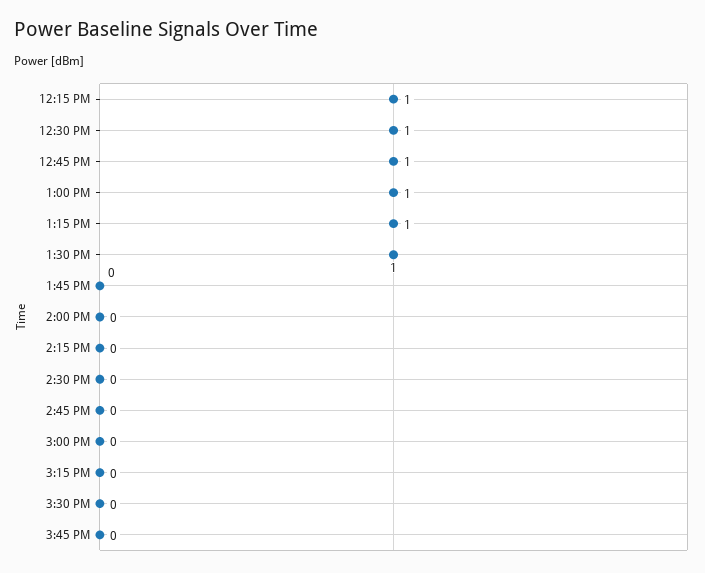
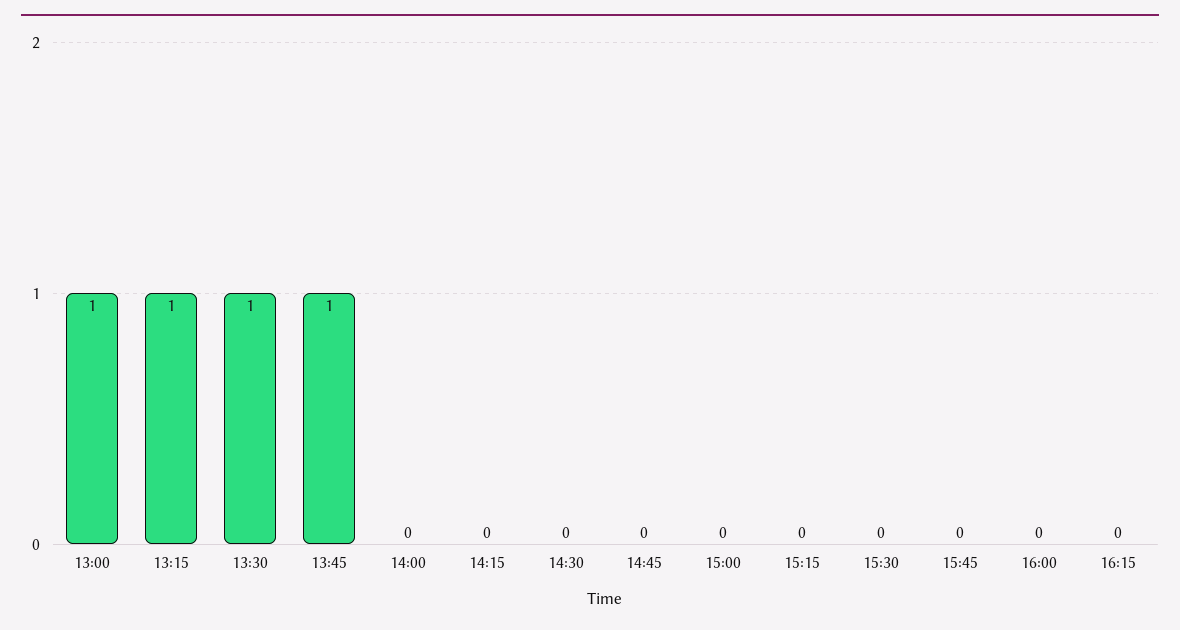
12:15 PM: 1 -> none
12:30 PM: 1 -> none
12:45 PM: 1 -> none
1:45 PM: 0 -> 1
16:00: none -> 0
16:15: none -> 0

